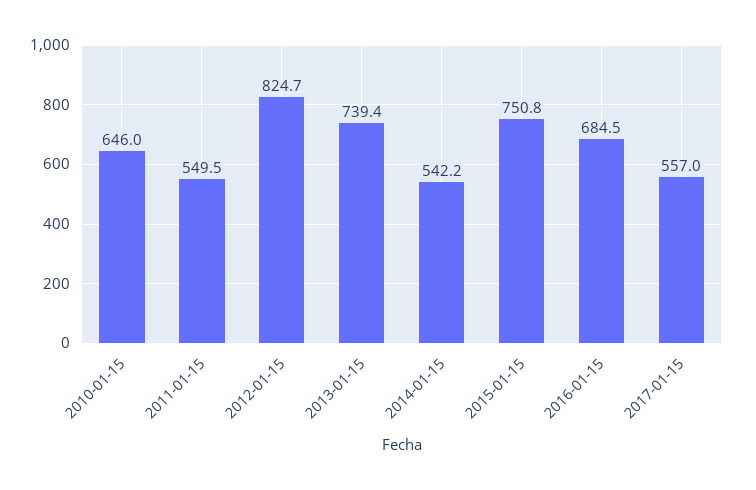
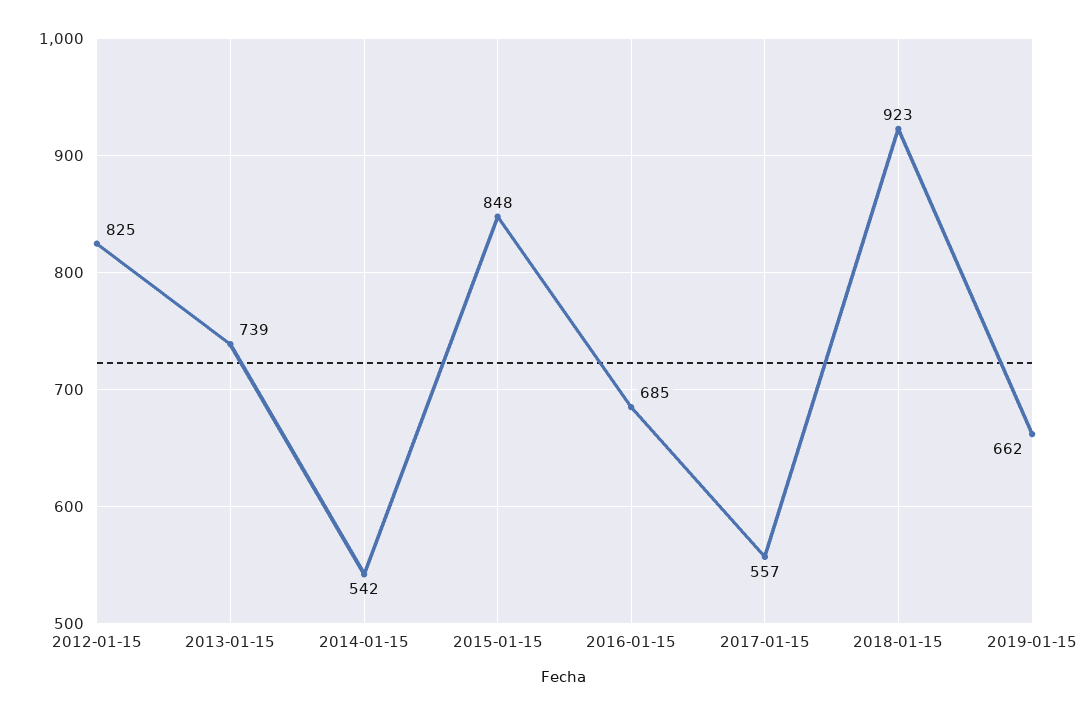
2010-01-15: 646 -> none
2011-01-15: 549.5 -> none
2015-01-15: 750.8 -> 848
2018-01-15: none -> 923
2019-01-15: none -> 662

